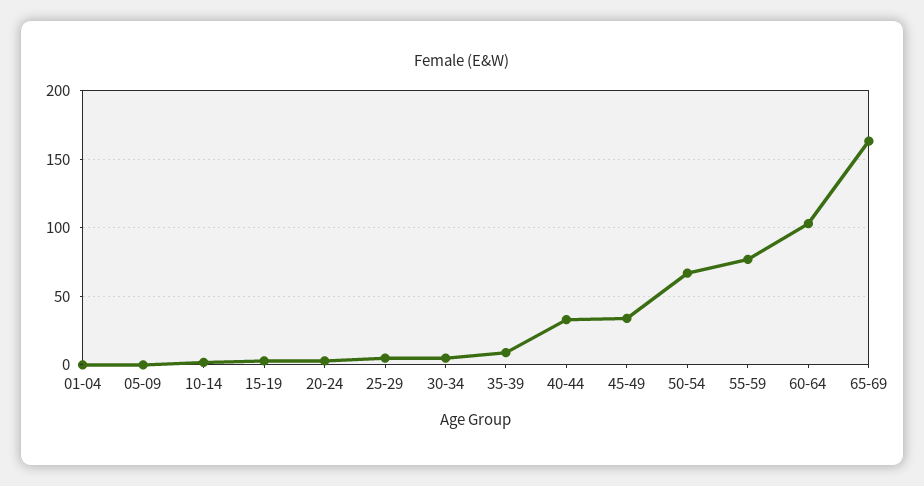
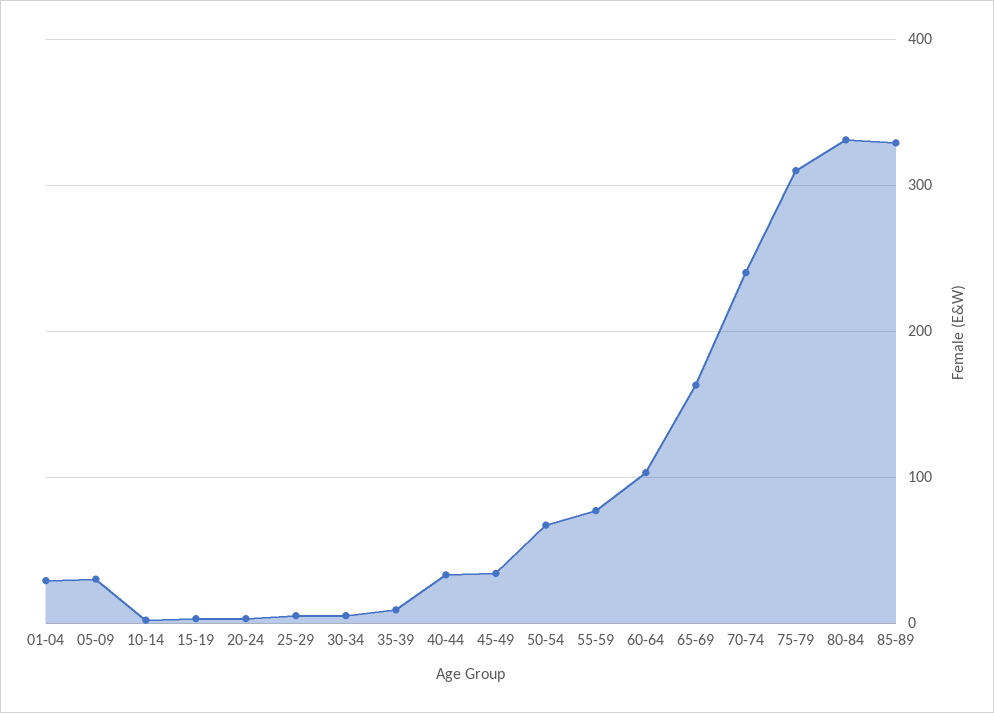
01-04: 0 -> 30
05-09: 0 -> 30
70-74: none -> 240
75-79: none -> 310
80-84: none -> 330
85-89: none -> 330

